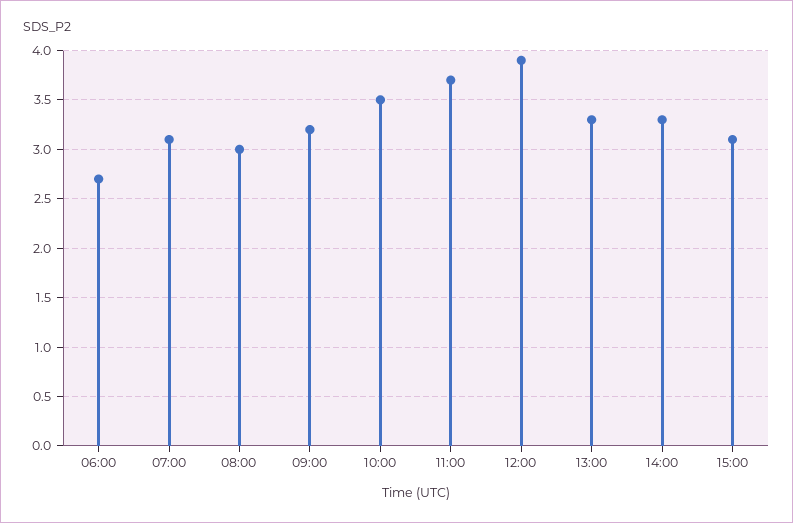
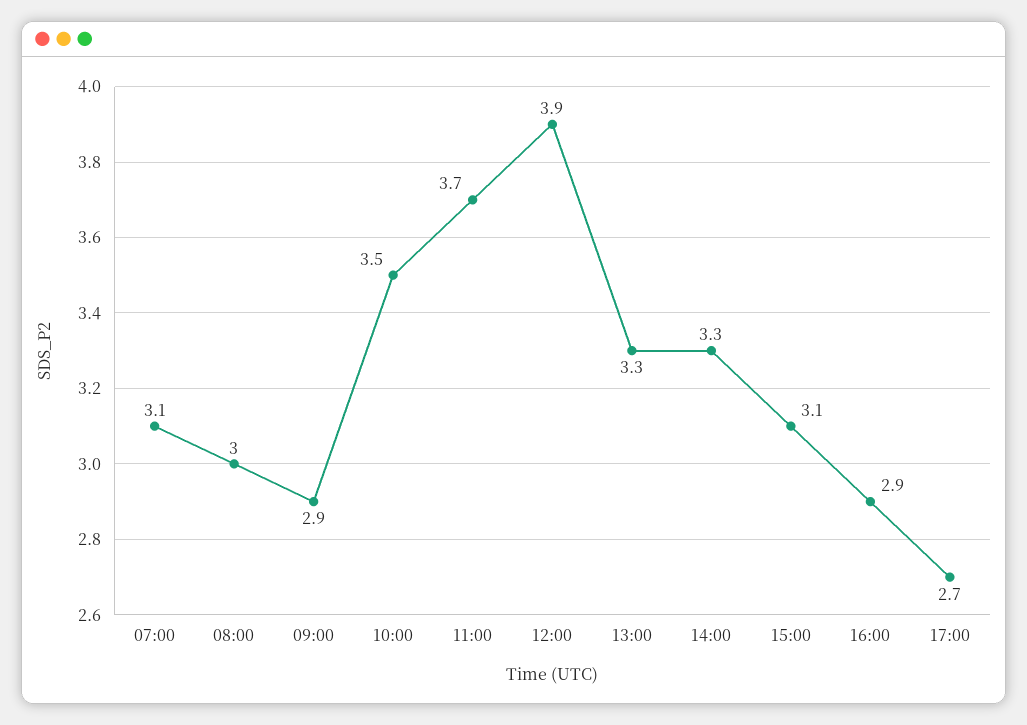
06:00: 2.7 -> none
09:00: 3.2 -> 2.9
16:00: none -> 2.9
17:00: none -> 2.7

